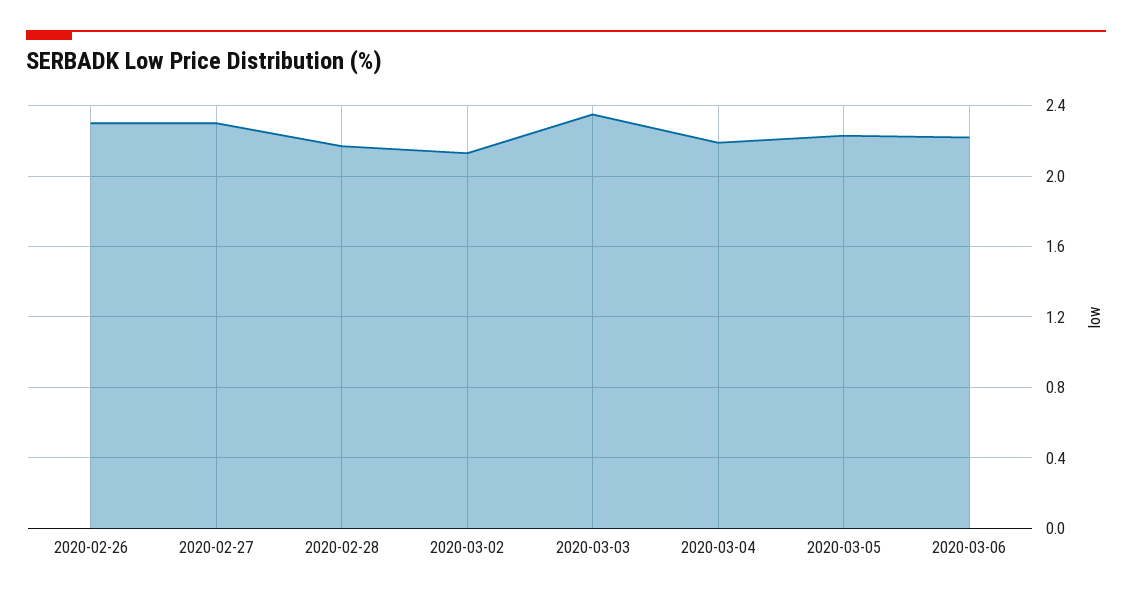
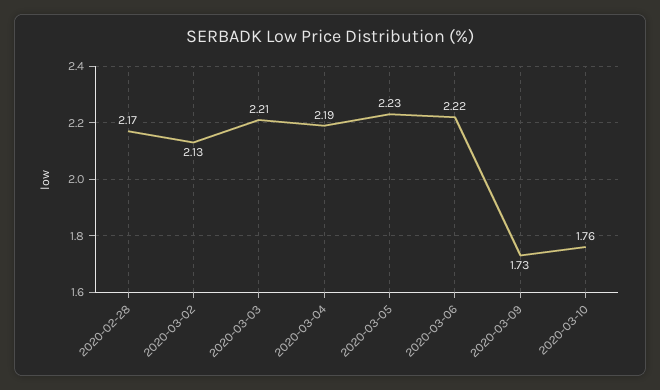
2020-02-26: 2.3 -> none
2020-02-27: 2.3 -> none
2020-03-03: 2.35 -> 2.21
2020-03-09: none -> 1.73
2020-03-10: none -> 1.76

